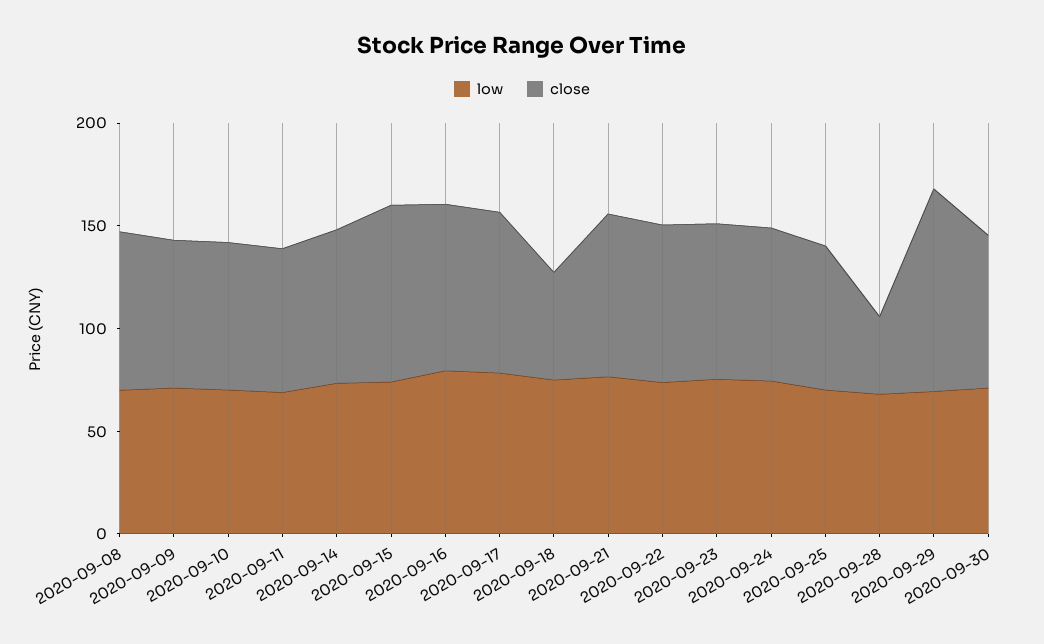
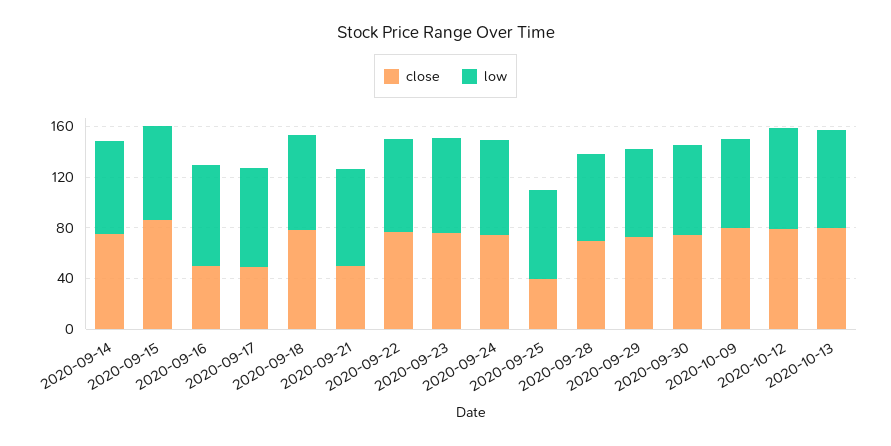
low, 2020-09-08: 70 -> none
close, 2020-09-08: 80 -> none
low, 2020-09-09: 70 -> none
close, 2020-09-09: 70 -> none
low, 2020-09-10: 70 -> none
close, 2020-09-10: 70 -> none
low, 2020-09-11: 70 -> none
close, 2020-09-11: 70 -> none
close, 2020-09-16: 80 -> 50
close, 2020-09-17: 80 -> 50
close, 2020-09-18: 50 -> 80
close, 2020-09-21: 80 -> 50
close, 2020-09-25: 70 -> 40
close, 2020-09-28: 40 -> 70
close, 2020-09-29: 100 -> 70
close, 2020-10-09: none -> 80
low, 2020-10-09: none -> 70
close, 2020-10-12: none -> 80
low, 2020-10-12: none -> 80
close, 2020-10-13: none -> 80
low, 2020-10-13: none -> 80

